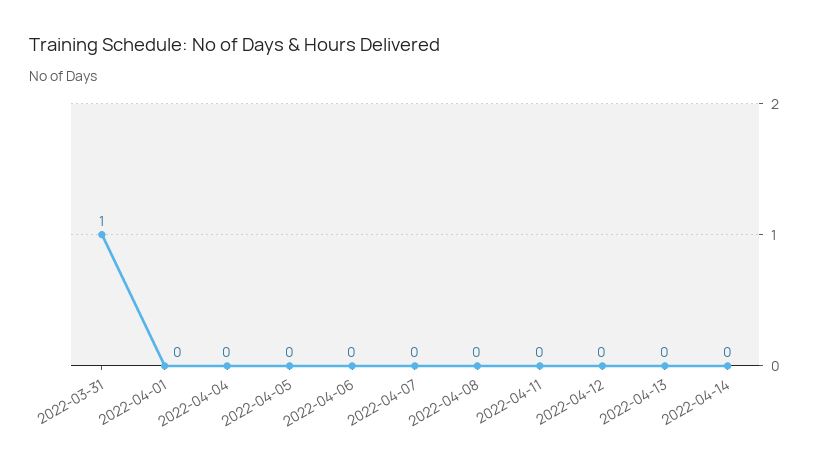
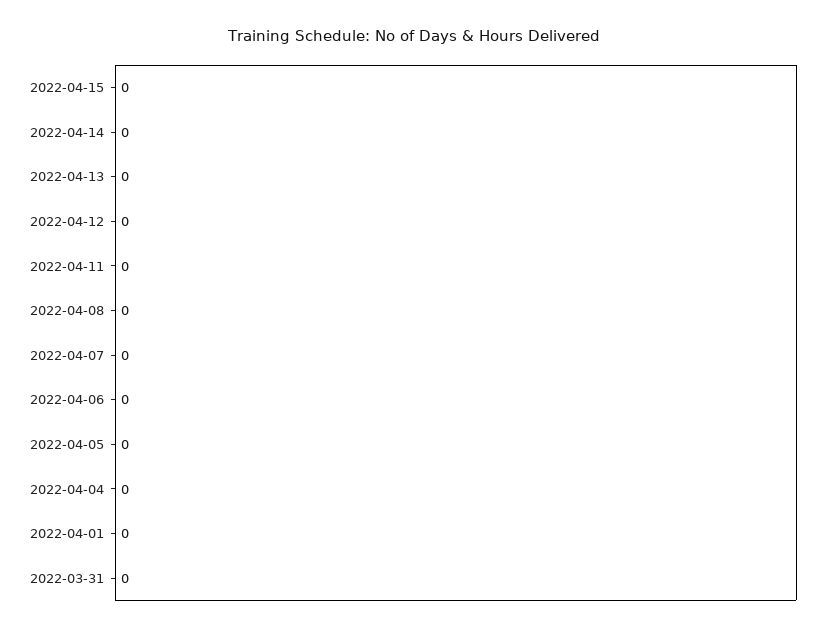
2022-03-31: 1 -> 0
2022-04-15: none -> 0

